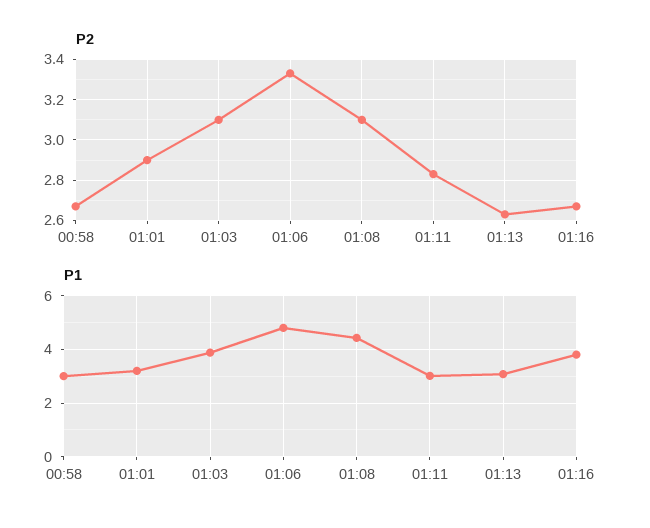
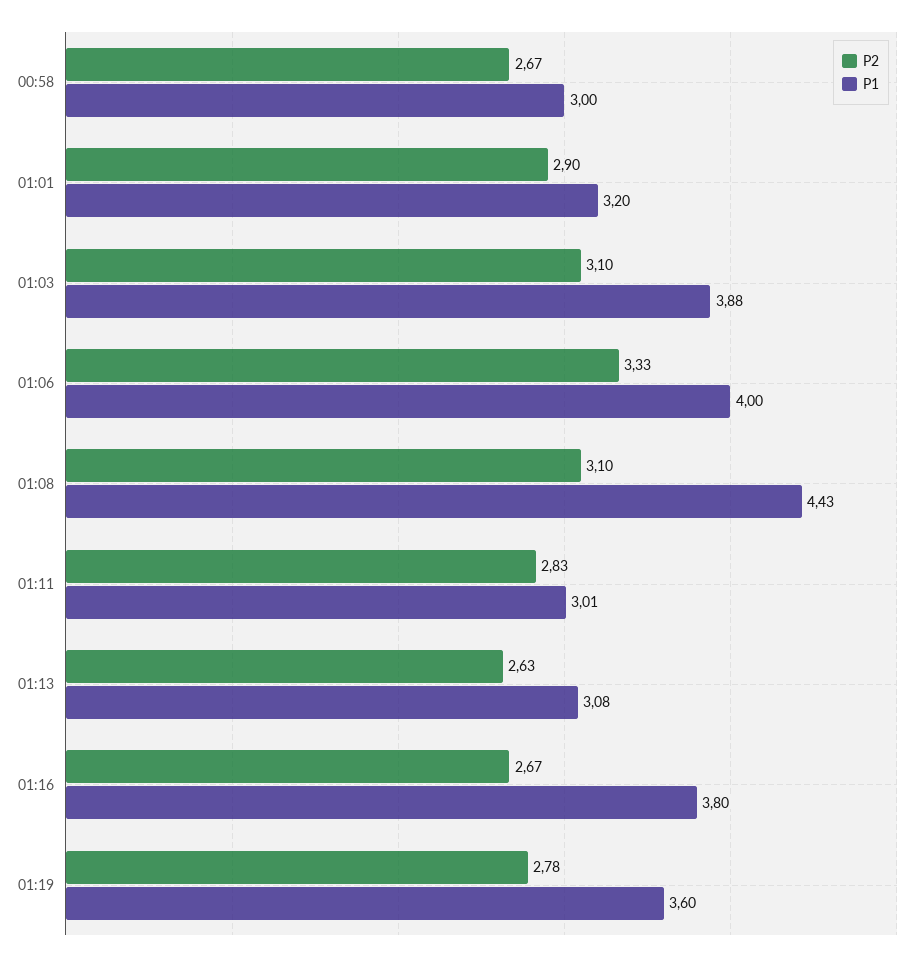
P1, 01:06: 4.75 -> 4
P2, 01:19: none -> 2.78
P1, 01:19: none -> 3.6

